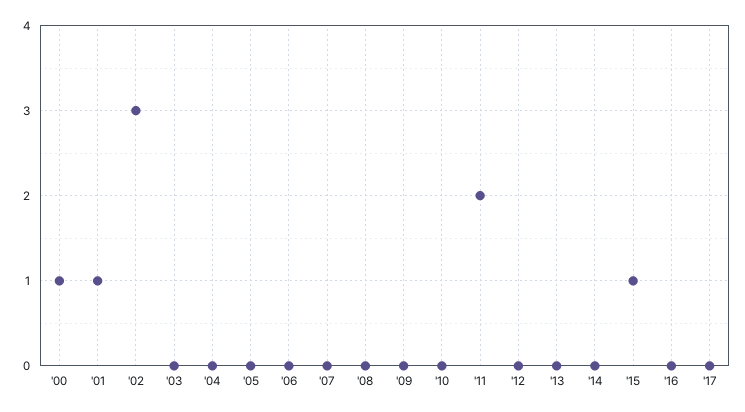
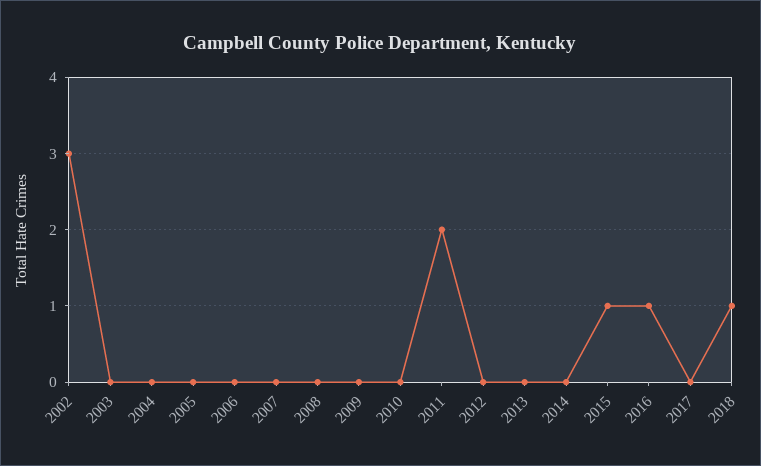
'00: 1 -> none
'01: 1 -> none
'16: 0 -> 1
2018: none -> 1

